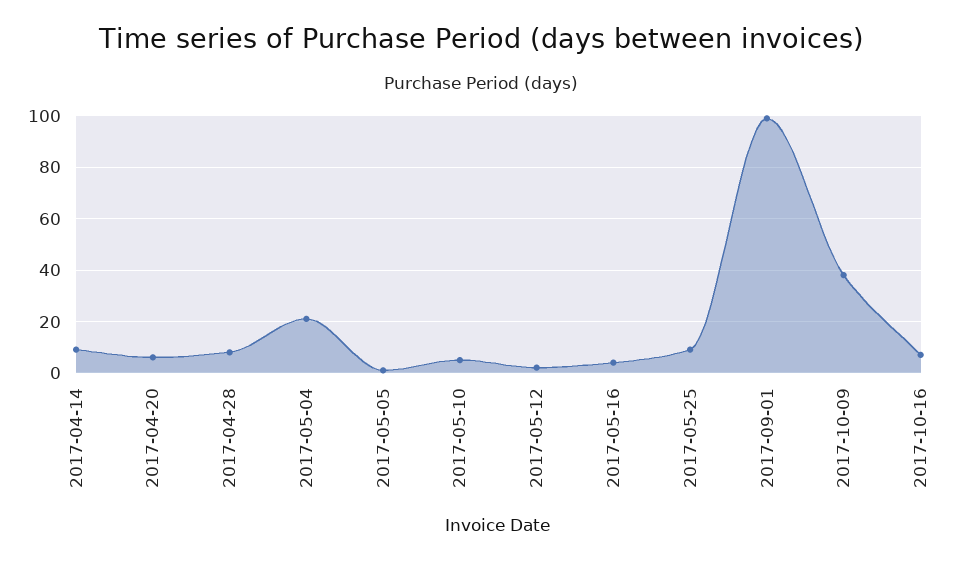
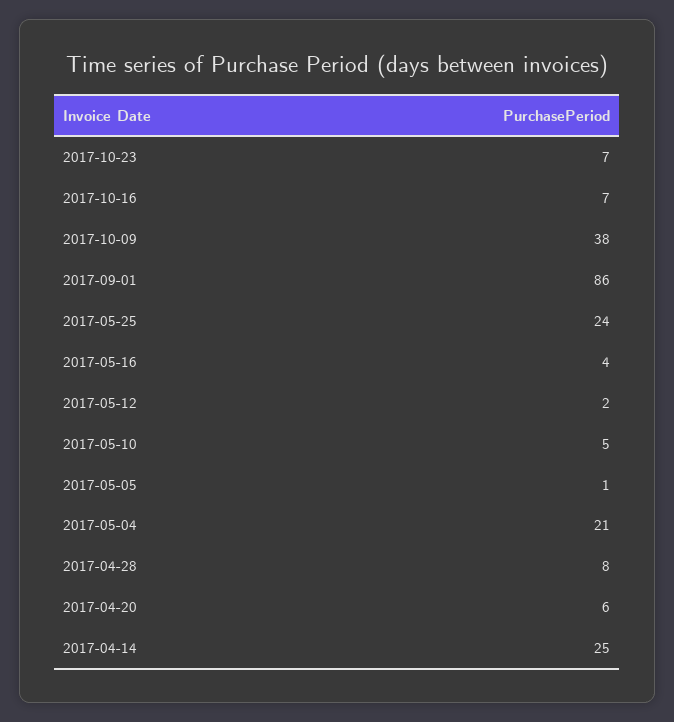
2017-04-14: 10 -> 25
2017-05-25: 10 -> 24
2017-09-01: 100 -> 86
2017-10-23: none -> 7

